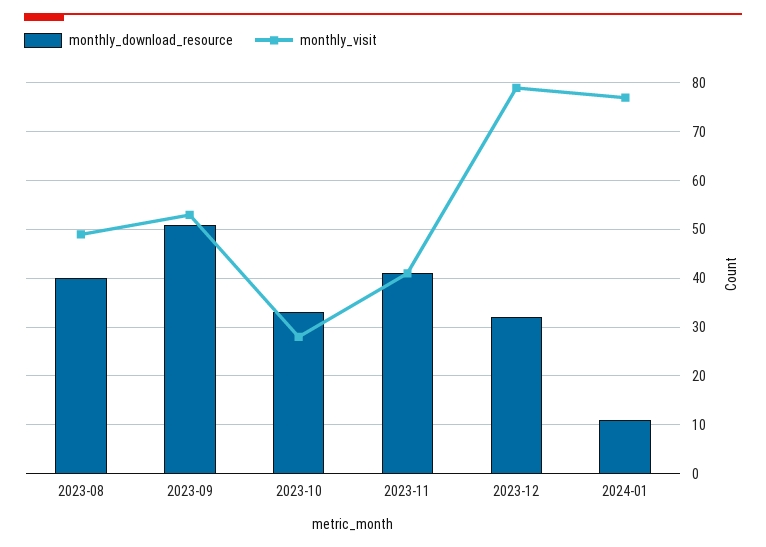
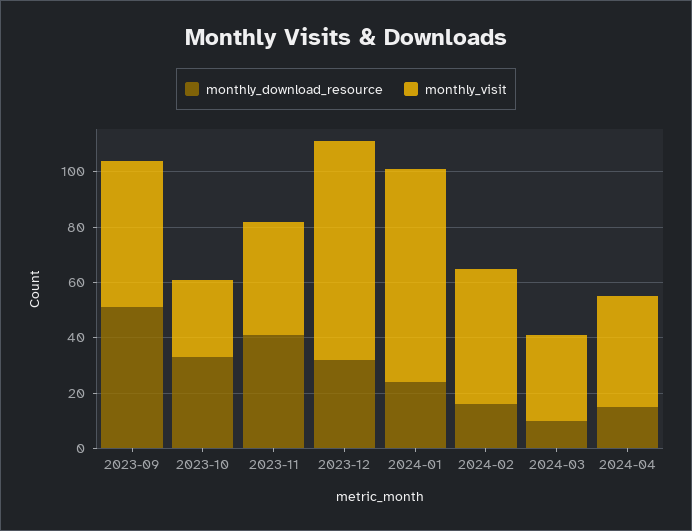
monthly_download_resource, 2023-08: 40 -> none
monthly_visit, 2023-08: 50 -> none
monthly_download_resource, 2024-01: 10 -> 25
monthly_download_resource, 2024-02: none -> 15
monthly_visit, 2024-02: none -> 50
monthly_download_resource, 2024-03: none -> 10
monthly_visit, 2024-03: none -> 30
monthly_download_resource, 2024-04: none -> 15
monthly_visit, 2024-04: none -> 40

